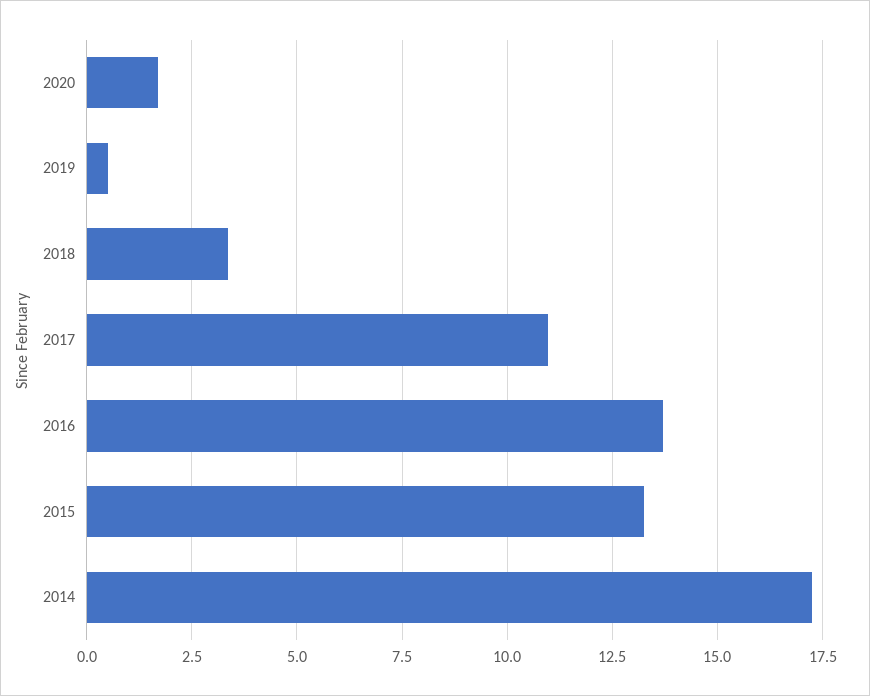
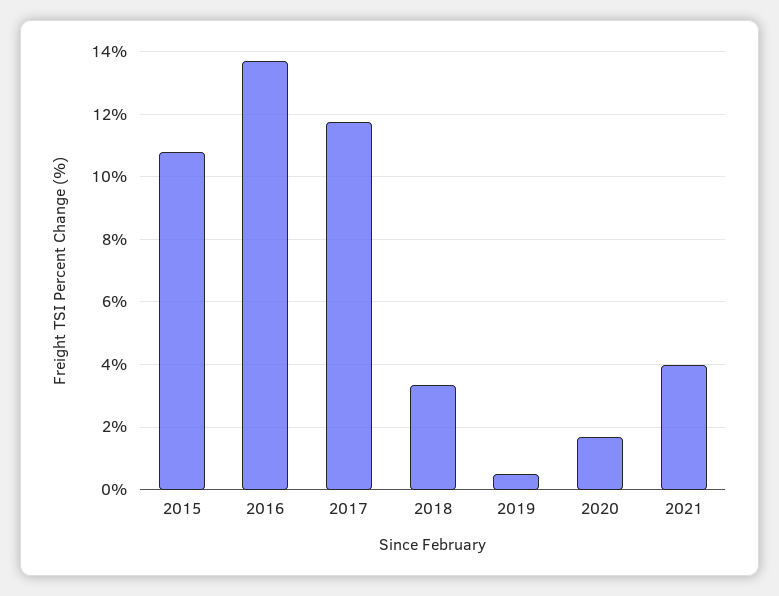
2017: 11 -> 11.8
2015: 13.25 -> 10.8
2014: 17.25 -> none
2021: none -> 4

